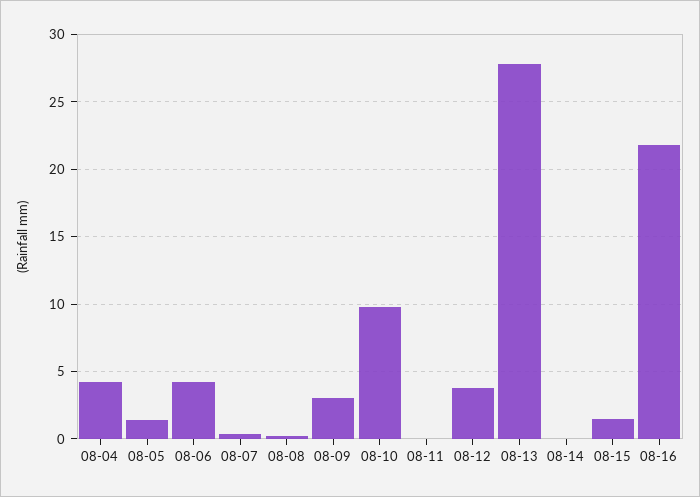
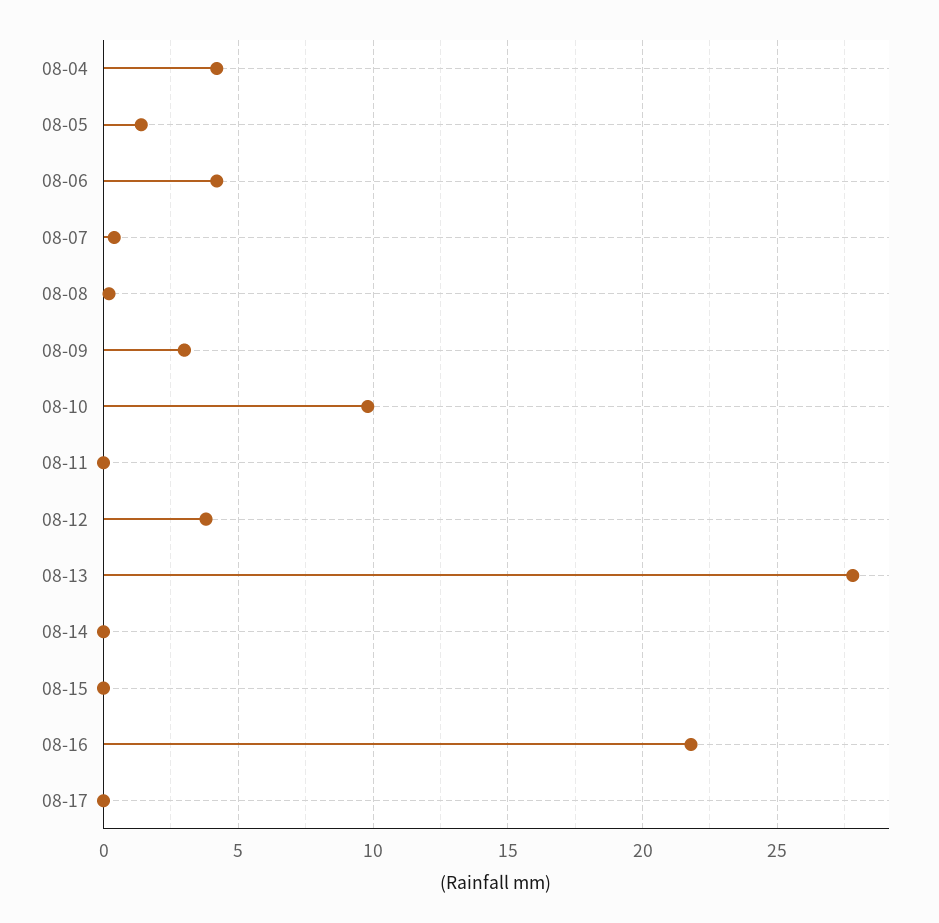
08-15: 1.5 -> 0
08-17: none -> 0

